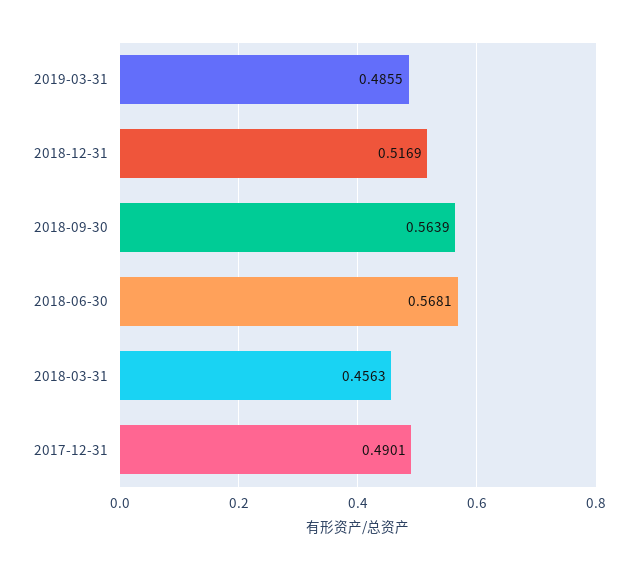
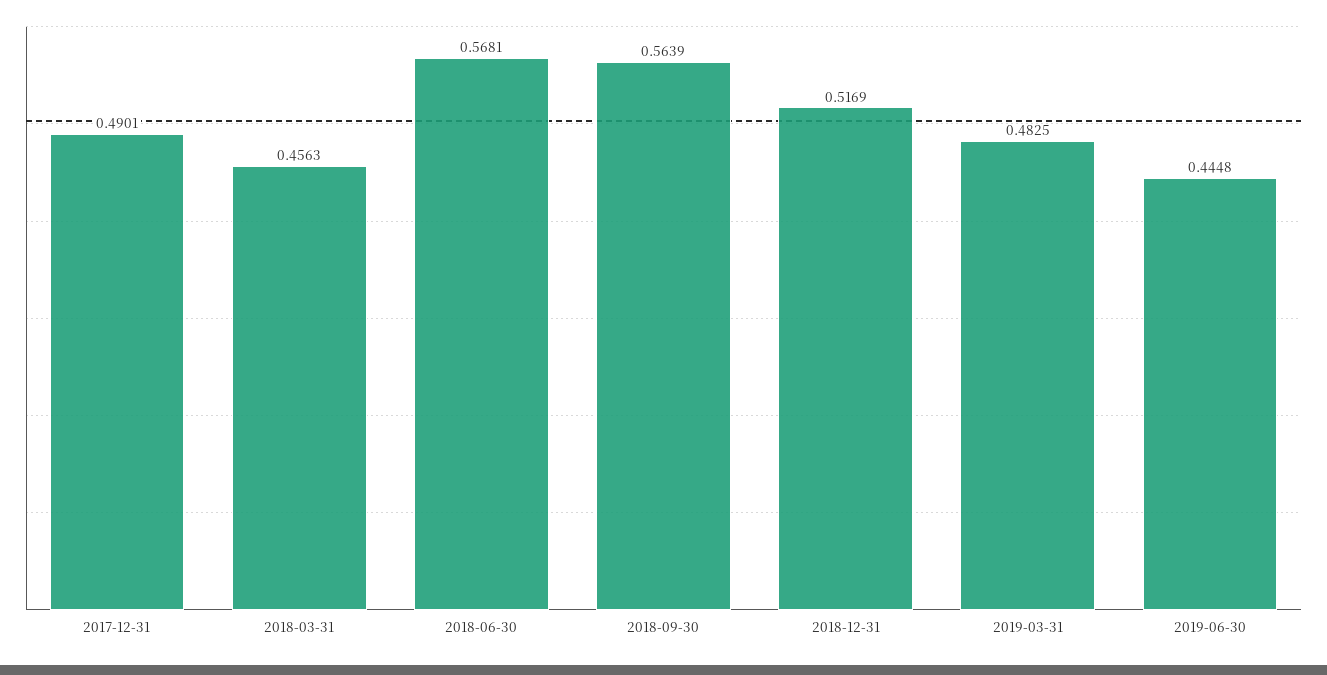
2019-03-31: 0.4855 -> 0.4825
2019-06-30: none -> 0.4448

